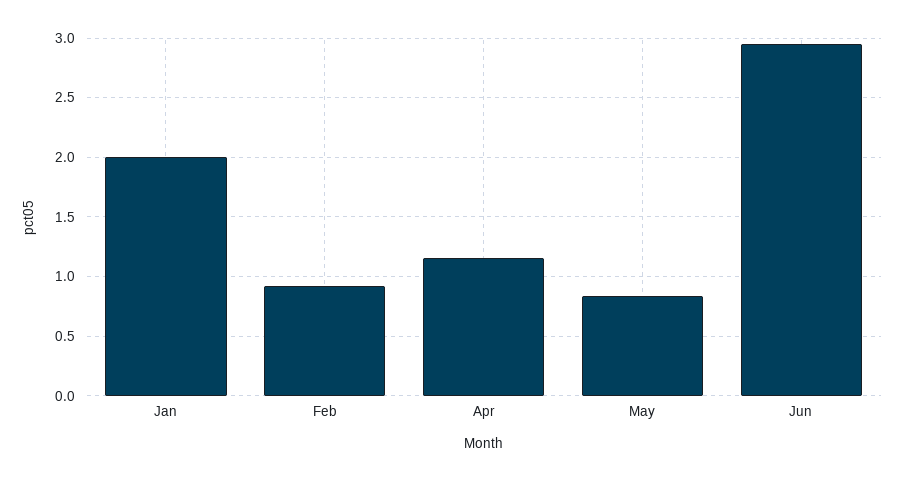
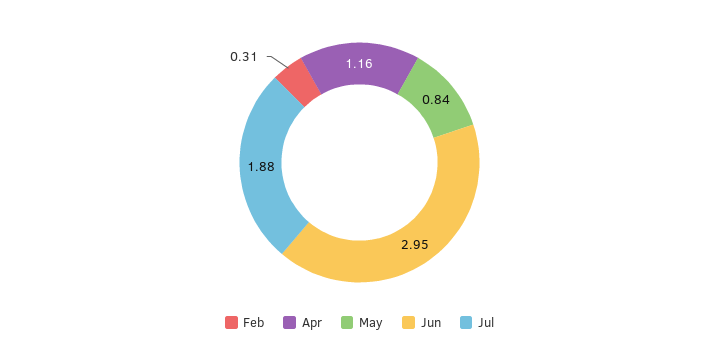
Jan: 2 -> none
Feb: 0.9 -> 0.31
Jul: none -> 1.88

